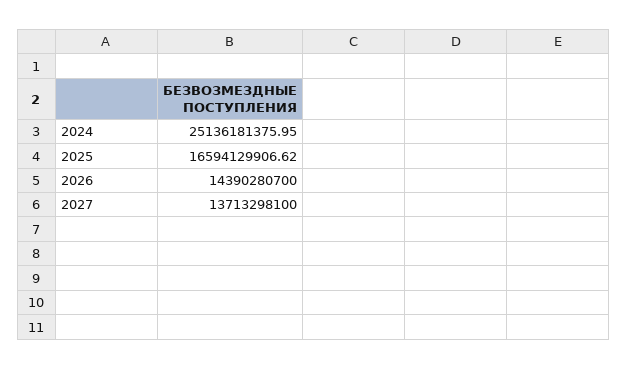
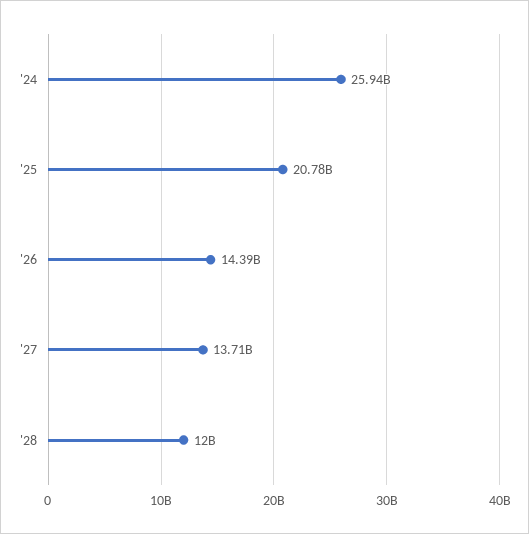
2024: 25136181375.95 -> 25940000000
2025: 16594129906.62 -> 20780000000
'28: none -> 12000000000

